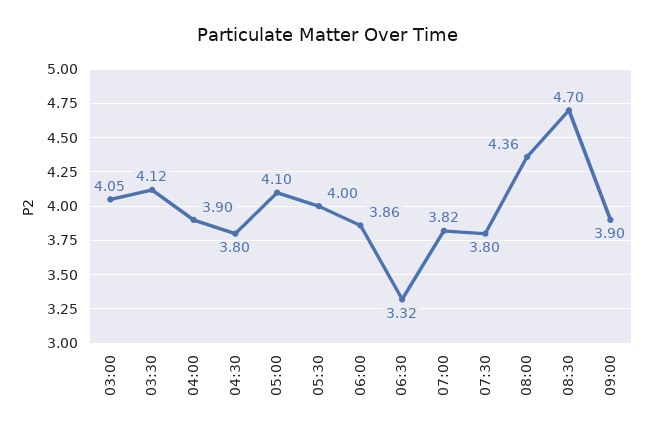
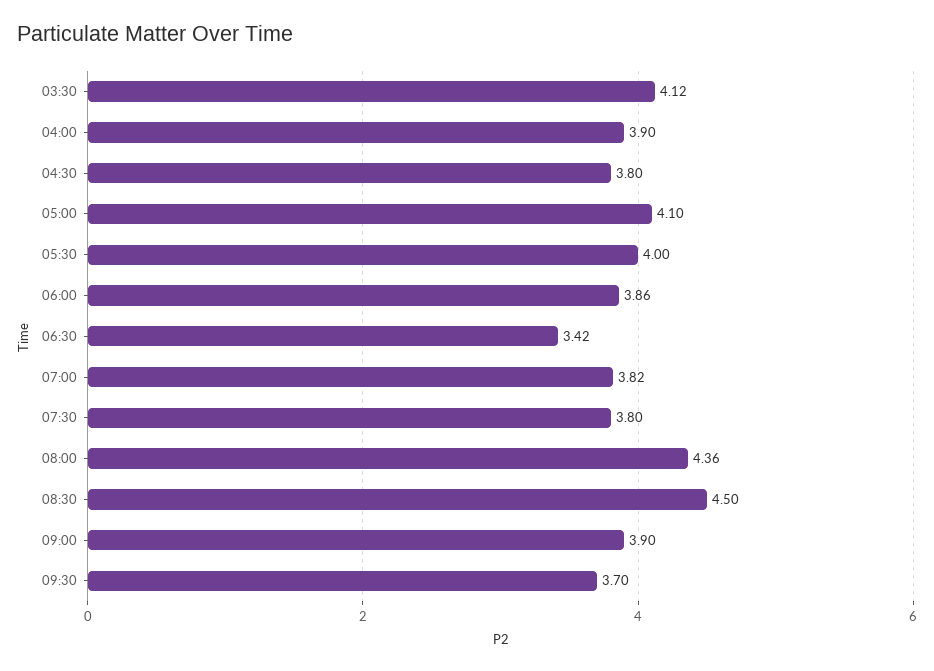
03:00: 4.05 -> none
06:30: 3.32 -> 3.42
08:30: 4.7 -> 4.5
09:30: none -> 3.7

